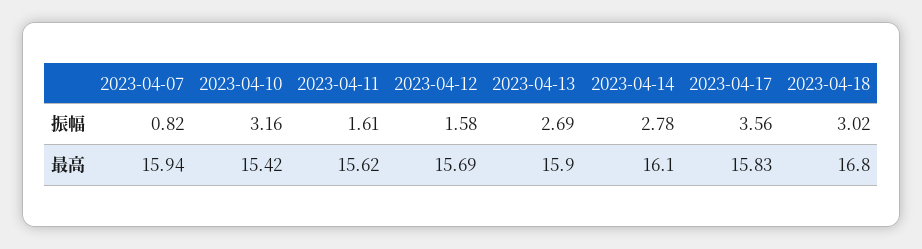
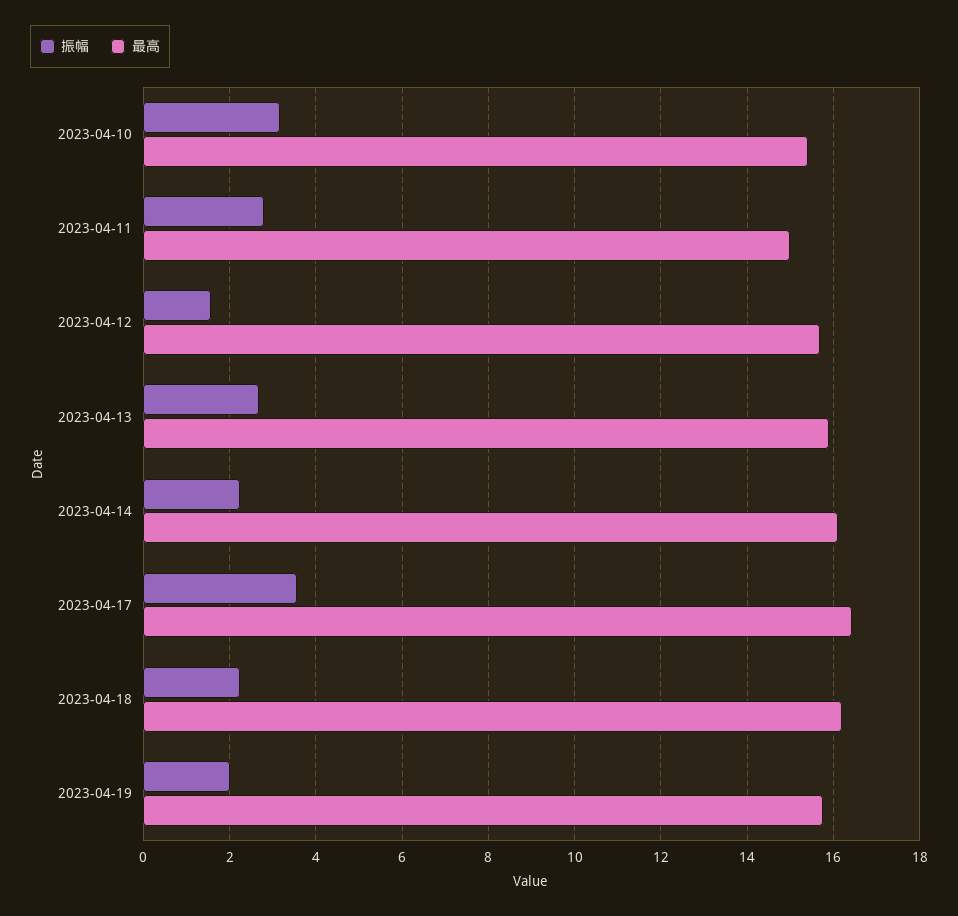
振幅, 2023-04-07: 0.82 -> none
振幅, 2023-04-11: 1.61 -> 2.8
振幅, 2023-04-14: 2.78 -> 2.2
振幅, 2023-04-18: 3.02 -> 2.2
最高, 2023-04-07: 15.94 -> none
最高, 2023-04-11: 15.62 -> 15
最高, 2023-04-17: 15.83 -> 16.4
最高, 2023-04-18: 16.8 -> 16.2
振幅, 2023-04-19: none -> 2
最高, 2023-04-19: none -> 15.8

